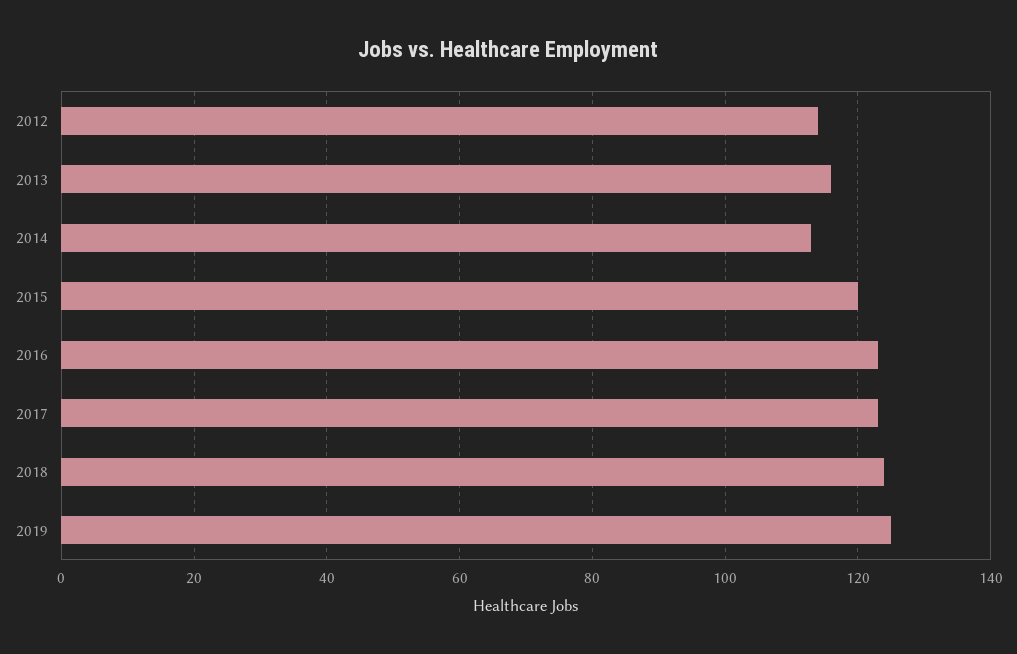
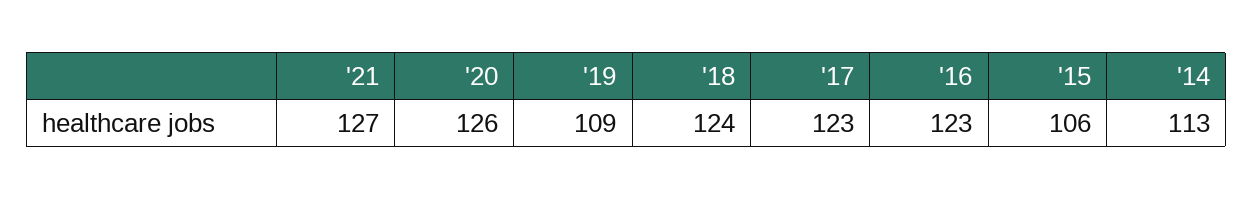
2012: 115 -> none
2013: 115 -> none
2015: 120 -> 106
2019: 125 -> 109
'21: none -> 127
'20: none -> 126

